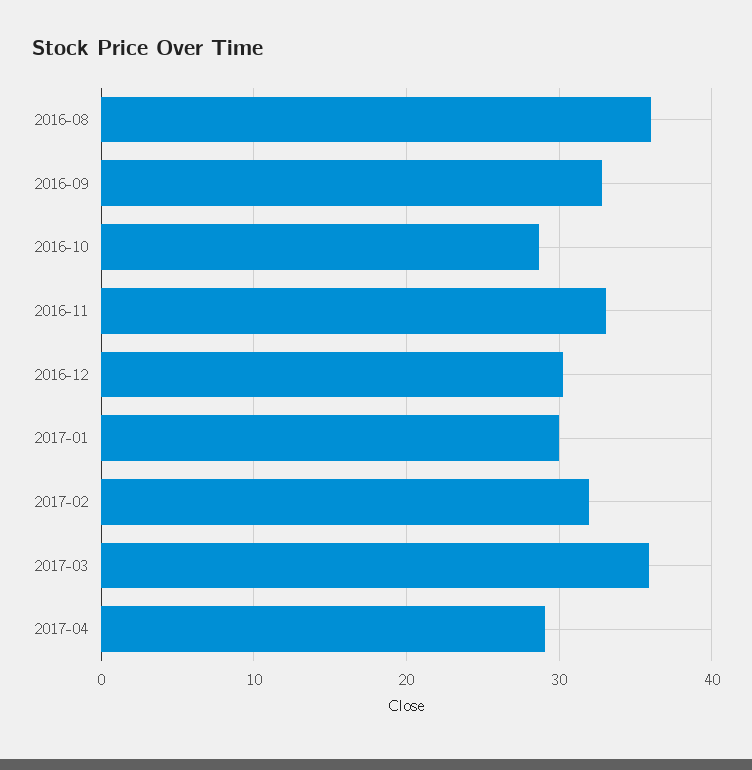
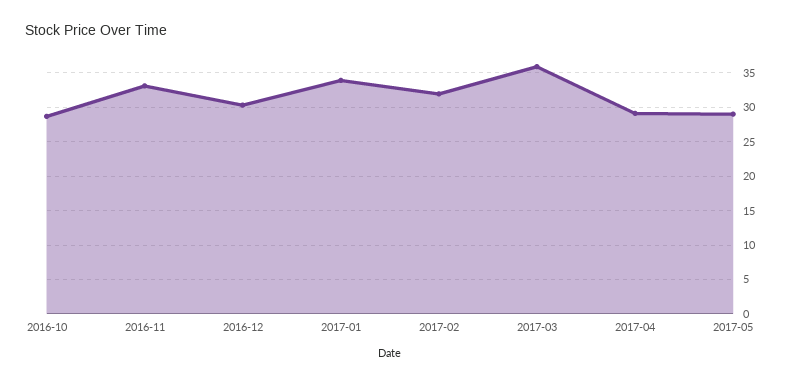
2016-08: 36 -> none
2016-09: 33 -> none
2017-01: 30 -> 34
2017-05: none -> 29

